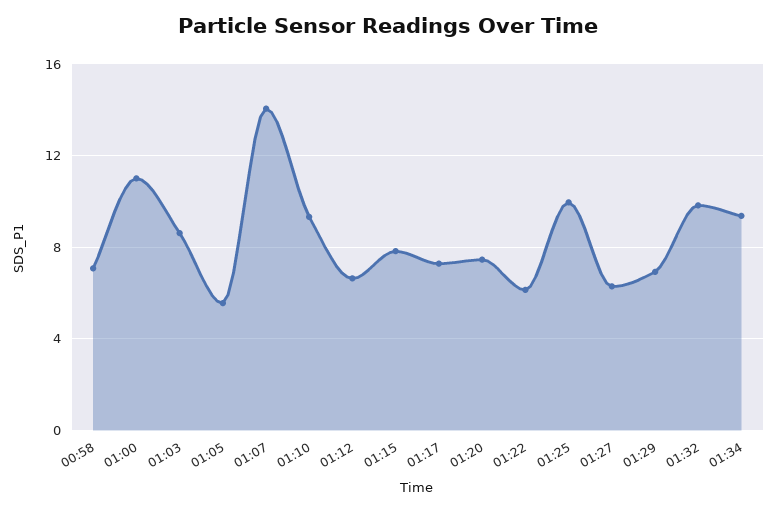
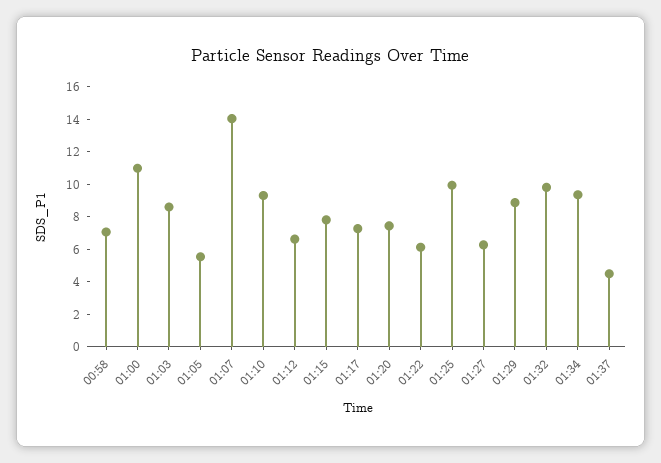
01:29: 7 -> 9
01:37: none -> 4.5

